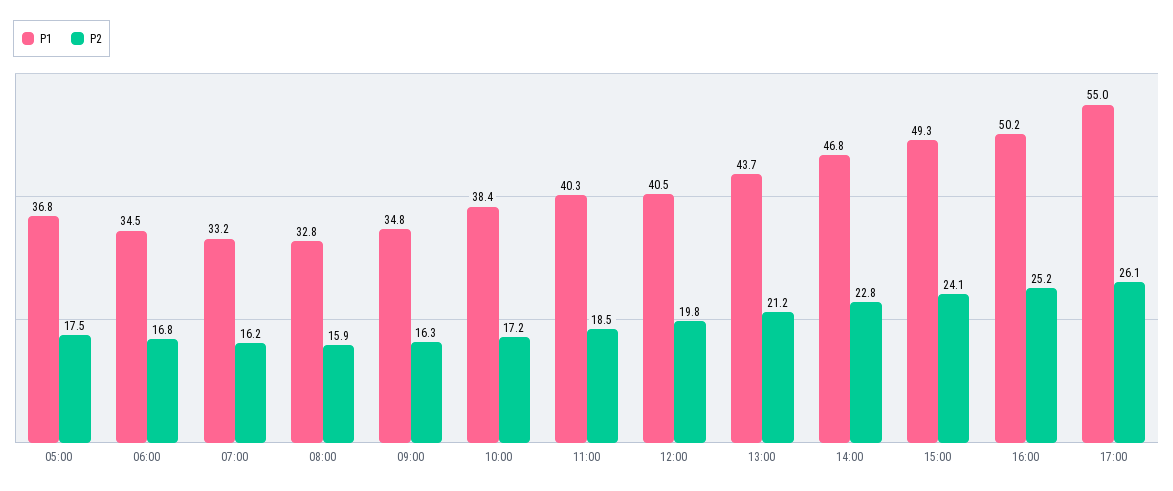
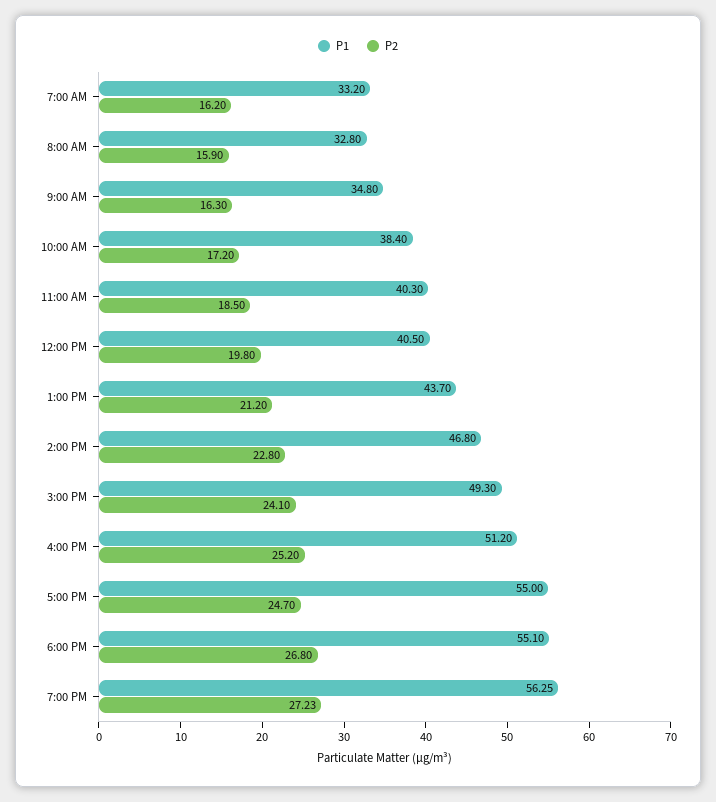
P1, 05:00: 36.8 -> none
P2, 05:00: 17.5 -> none
P1, 06:00: 34.5 -> none
P2, 06:00: 16.8 -> none
P1, 16:00: 50.2 -> 51.2
P2, 17:00: 26.1 -> 24.7
P1, 6:00 PM: none -> 55.1
P2, 6:00 PM: none -> 26.8
P1, 7:00 PM: none -> 56.25
P2, 7:00 PM: none -> 27.23

